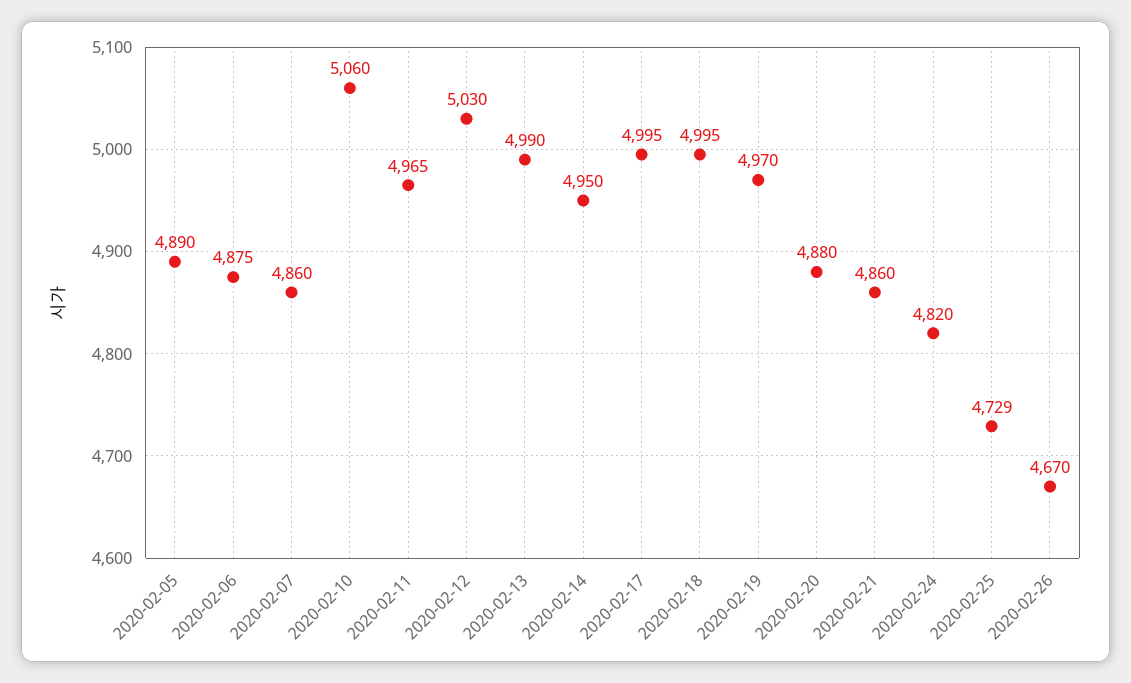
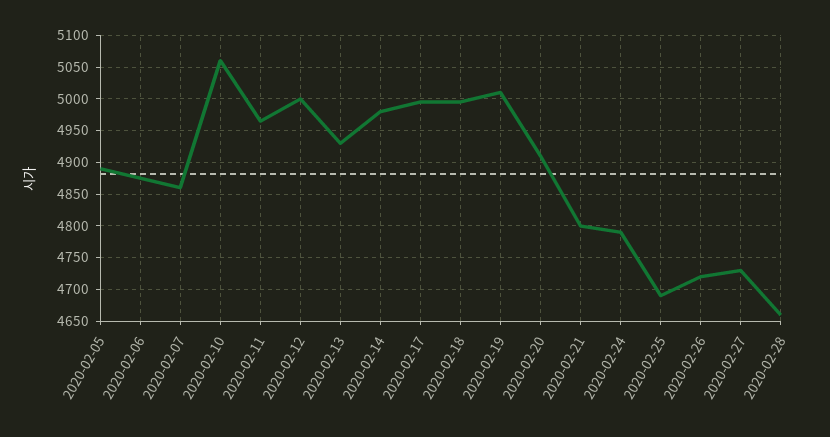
2020-02-12: 5030 -> 5000
2020-02-13: 4990 -> 4930
2020-02-14: 4950 -> 4980
2020-02-19: 4970 -> 5010
2020-02-20: 4880 -> 4910
2020-02-21: 4860 -> 4800
2020-02-24: 4820 -> 4790
2020-02-25: 4729 -> 4690
2020-02-26: 4670 -> 4720
2020-02-27: none -> 4730
2020-02-28: none -> 4660

